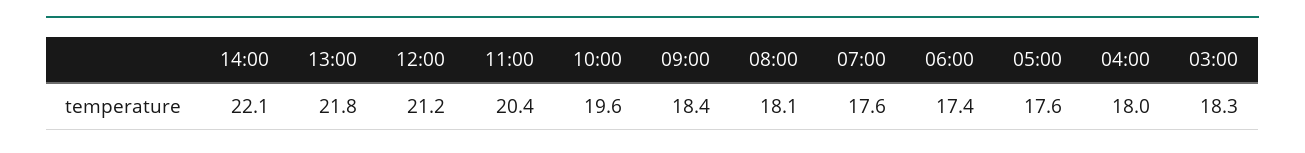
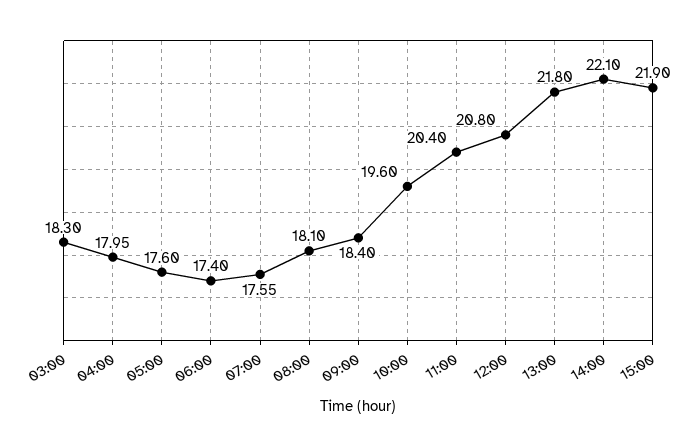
12:00: 21.2 -> 20.8
15:00: none -> 21.9

